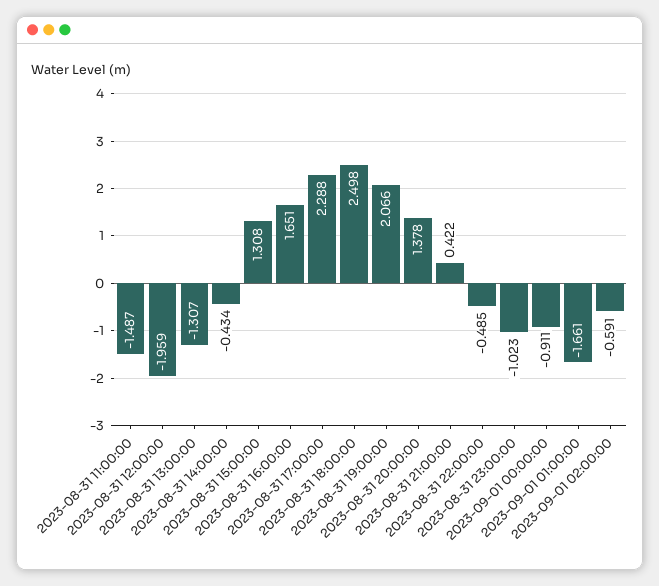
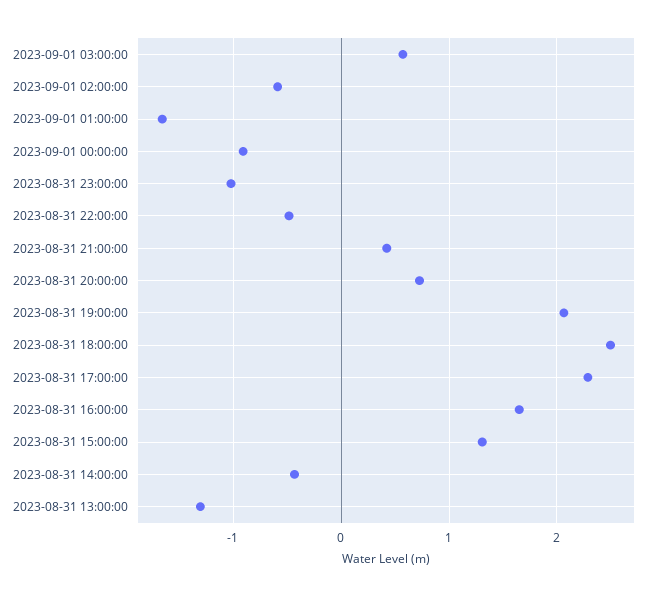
2023-08-31 11:00:00: -1.487 -> none
2023-08-31 12:00:00: -1.959 -> none
2023-08-31 20:00:00: 1.378 -> 0.7
2023-09-01 03:00:00: none -> 0.6

